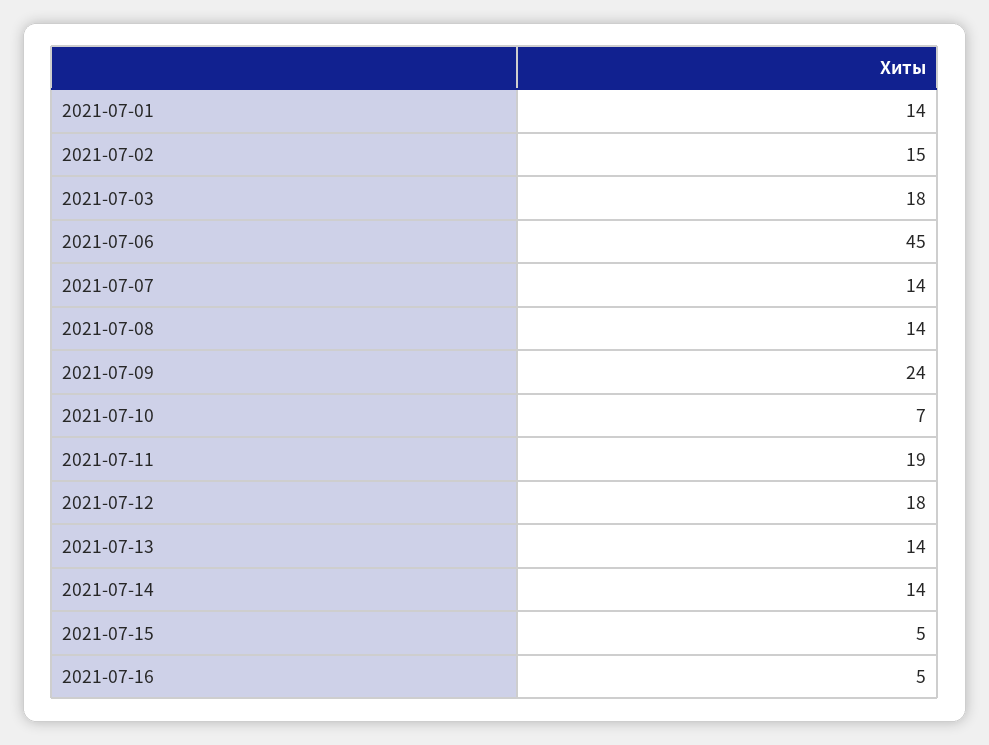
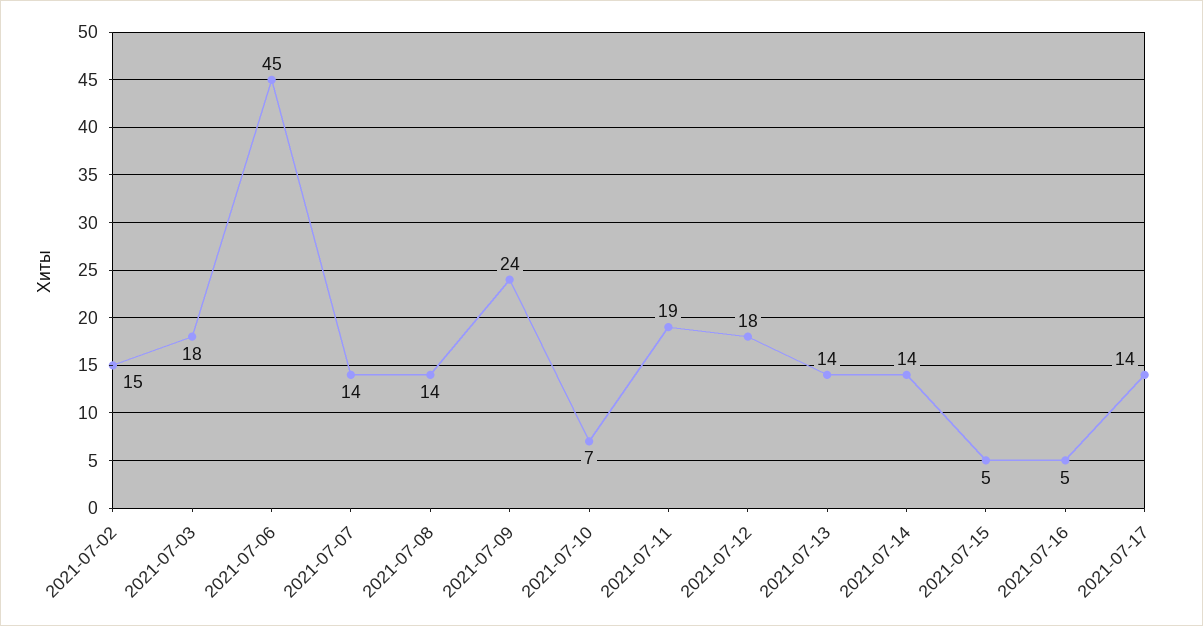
2021-07-01: 14 -> none
2021-07-17: none -> 14

